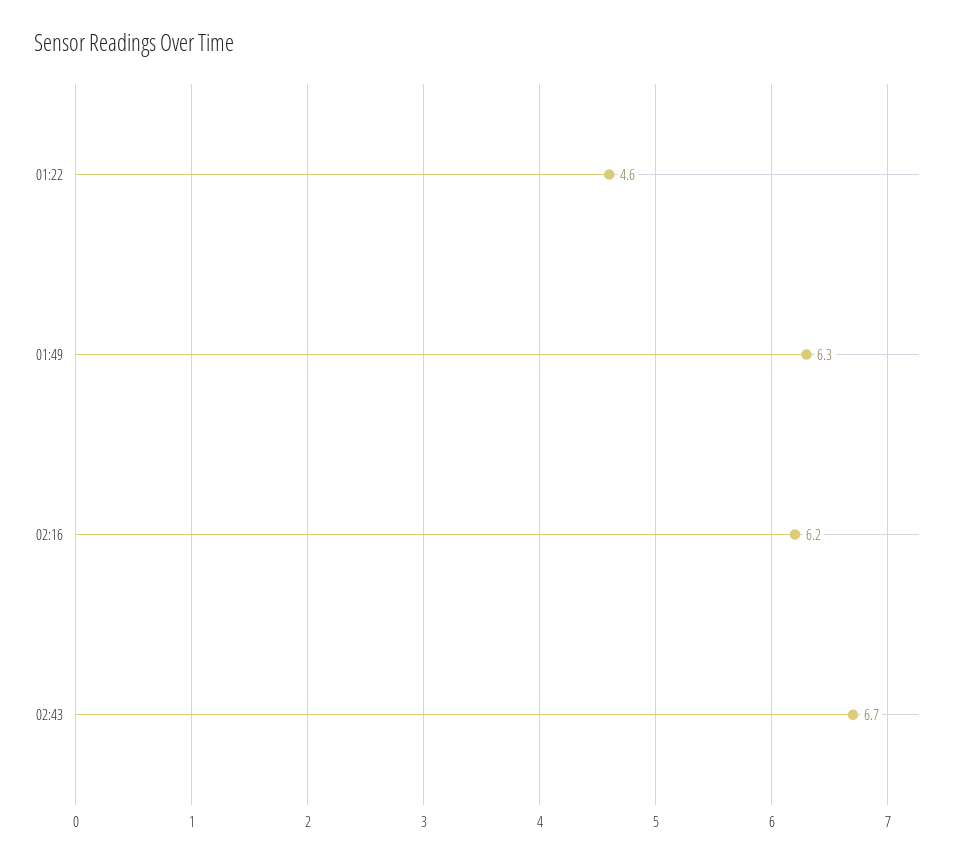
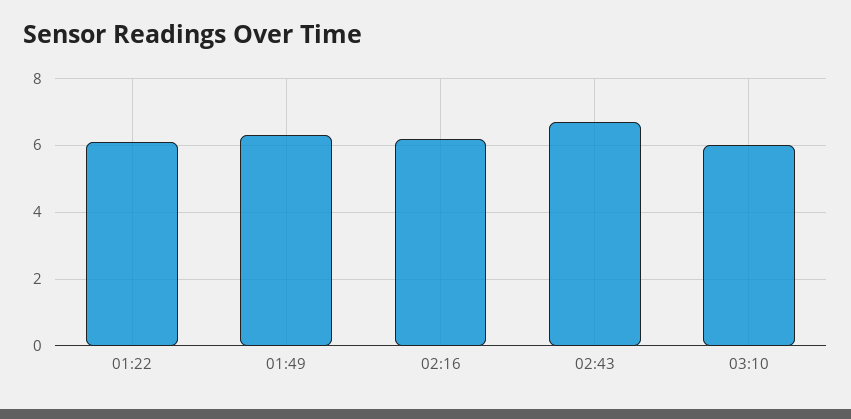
01:22: 4.6 -> 6
03:10: none -> 6

